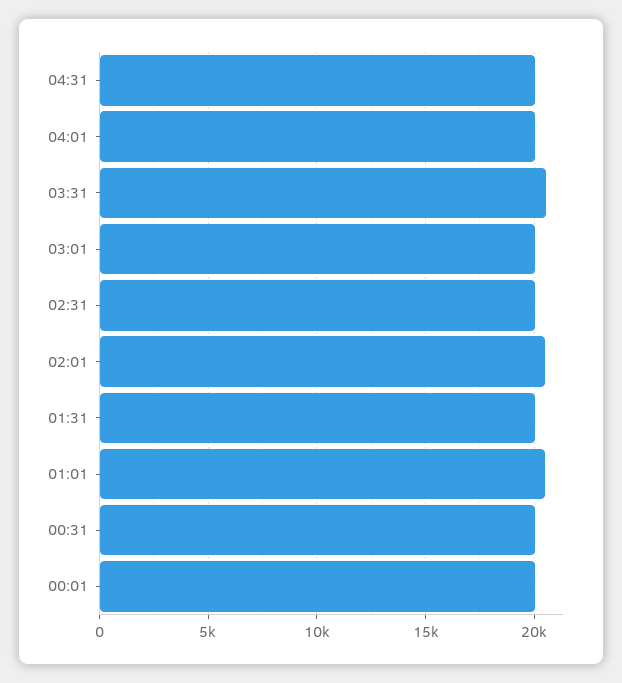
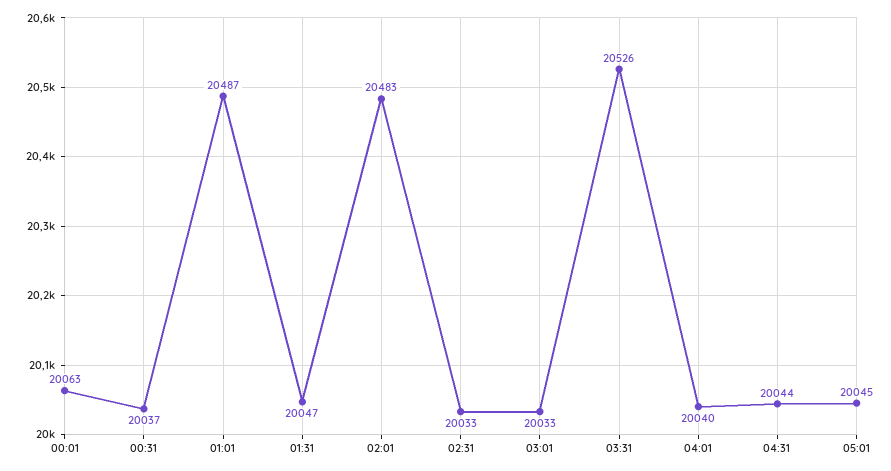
05:01: none -> 20045

